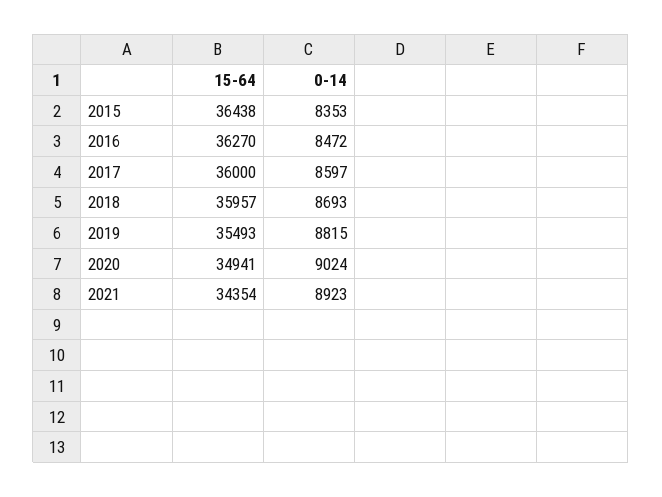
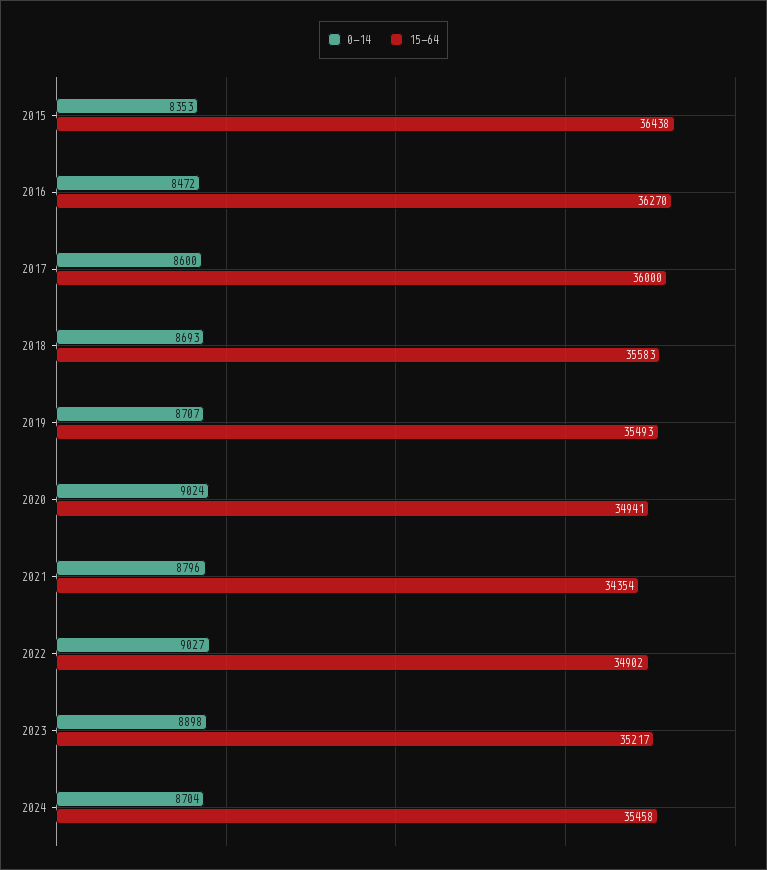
0-14, 2017: 8597 -> 8600
15-64, 2018: 35957 -> 35583
0-14, 2019: 8815 -> 8707
0-14, 2021: 8923 -> 8796
0-14, 2022: none -> 9027
15-64, 2022: none -> 34902
0-14, 2023: none -> 8898
15-64, 2023: none -> 35217
0-14, 2024: none -> 8704
15-64, 2024: none -> 35458

